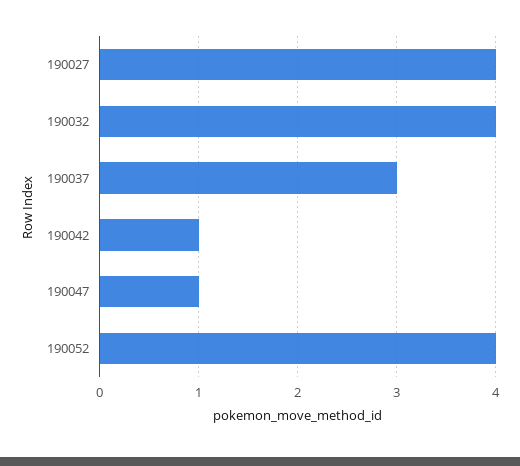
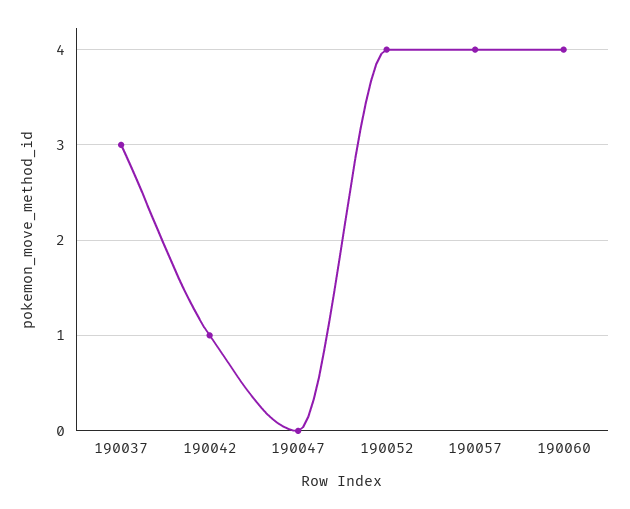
190027: 4 -> none
190032: 4 -> none
190047: 1 -> 0
190057: none -> 4
190060: none -> 4

